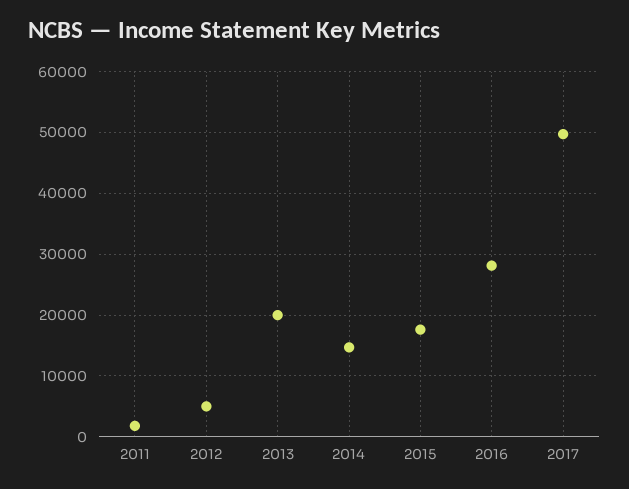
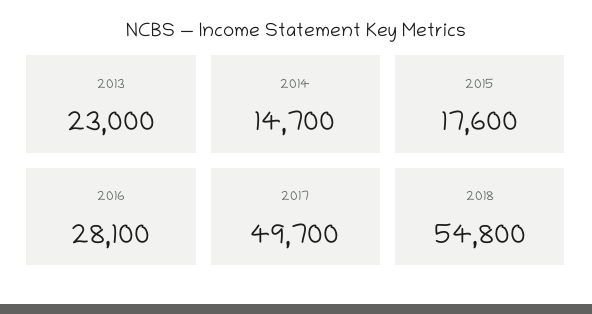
2011: 2000 -> none
2012: 5000 -> none
2013: 20000 -> 23000
2018: none -> 54800

